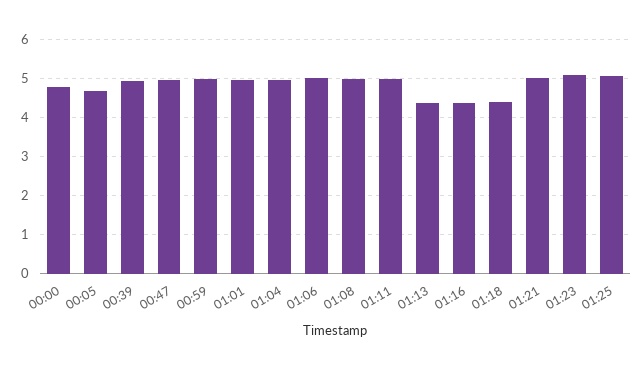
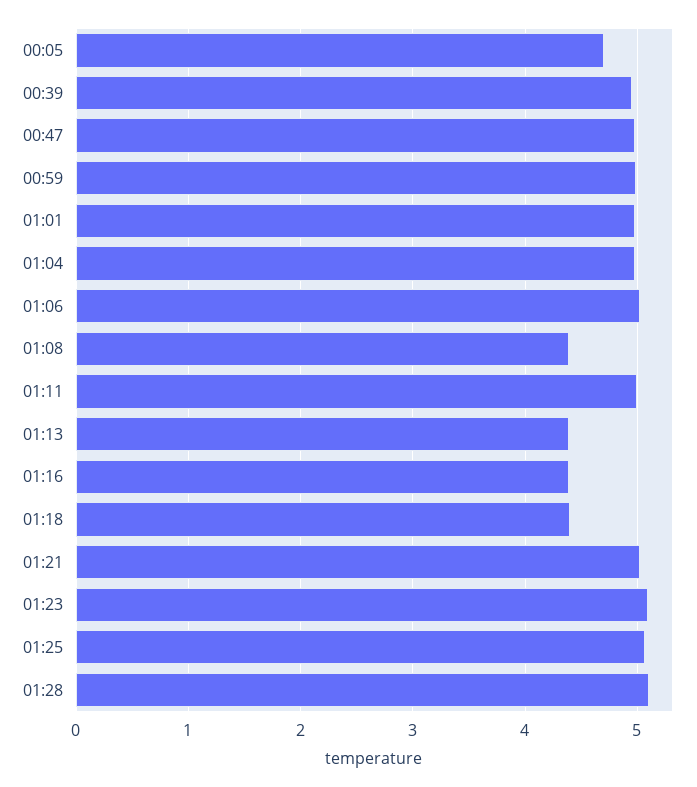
00:00: 4.8 -> none
01:08: 5 -> 4.4
01:28: none -> 5.1

